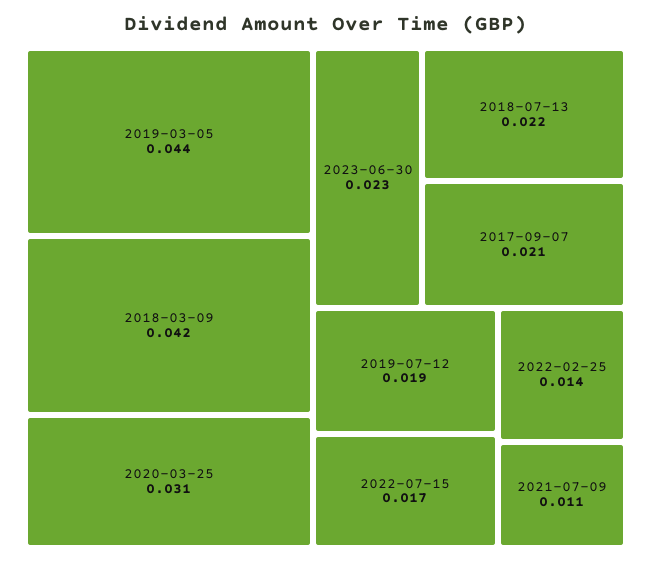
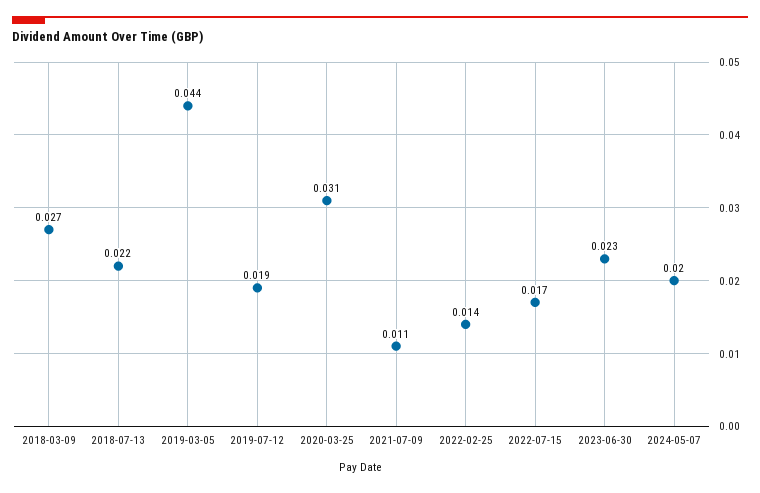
2018-03-09: 0.042 -> 0.027
2017-09-07: 0.021 -> none
2024-05-07: none -> 0.02

